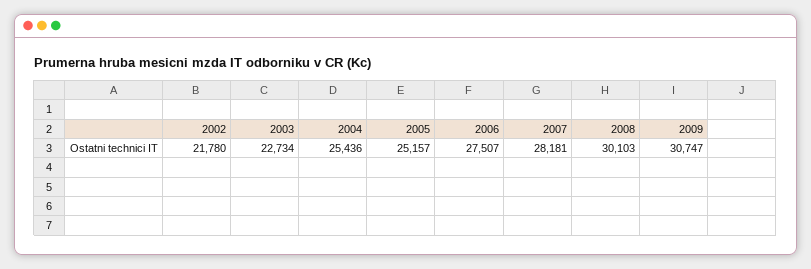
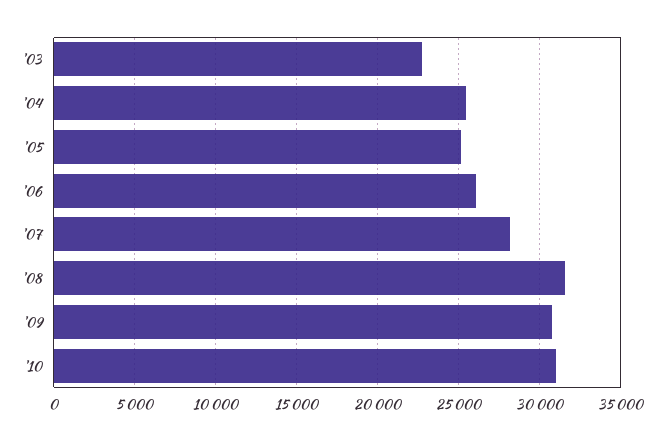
2002: 21780 -> none
2006: 27507 -> 26000
2008: 30103 -> 31500
'10: none -> 31000

